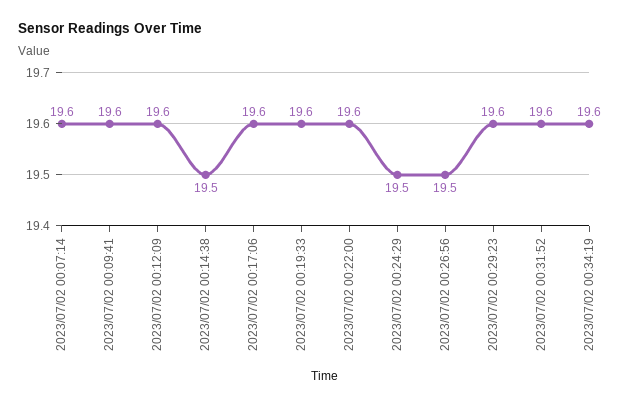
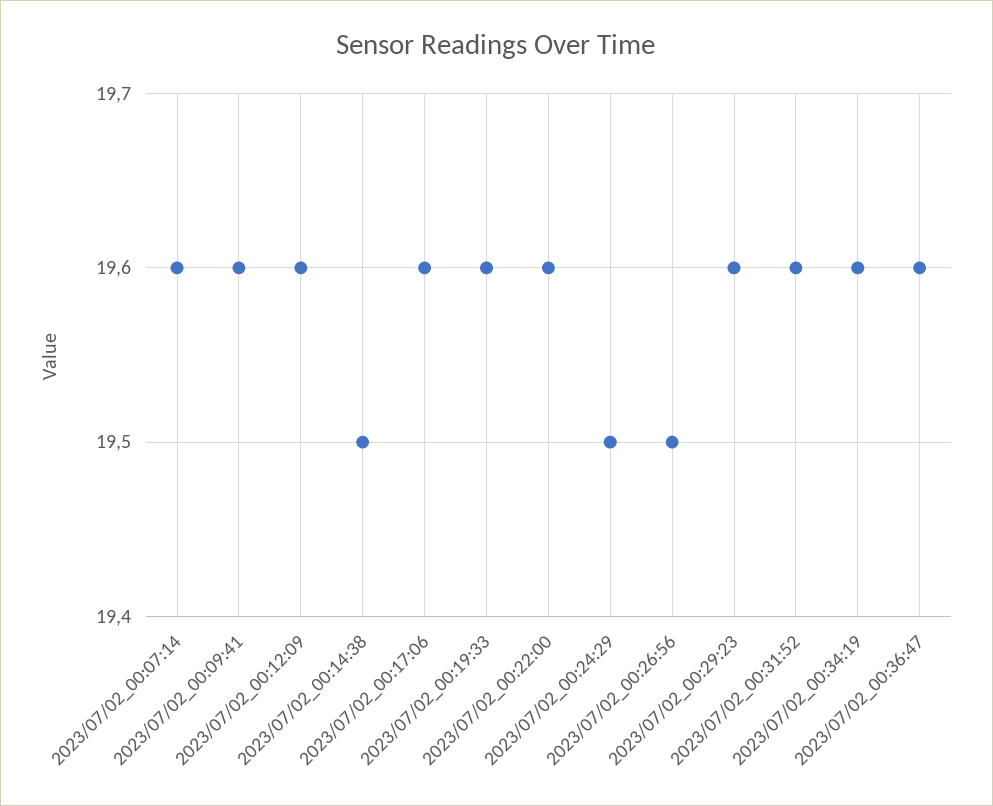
2023/07/02_00:36:47: none -> 19.6

